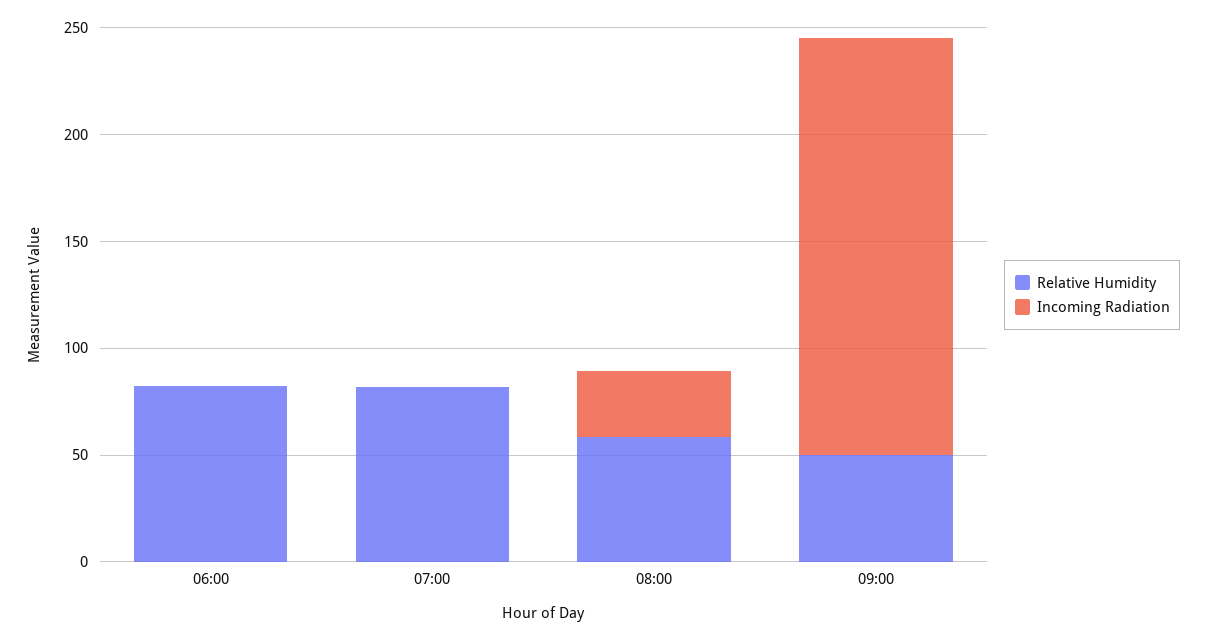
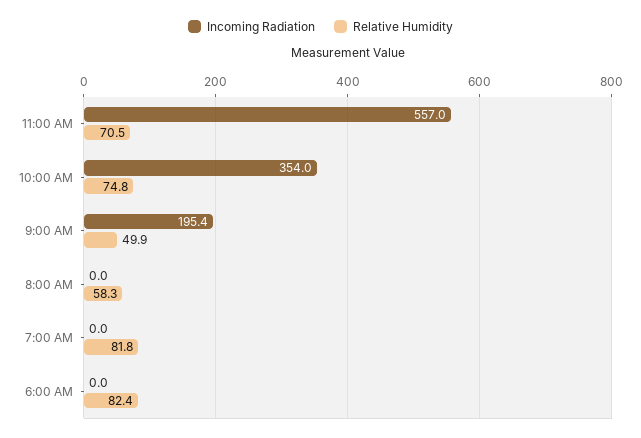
Incoming Radiation, 08:00: 30 -> 0
Incoming Radiation, 11:00 AM: none -> 557
Relative Humidity, 11:00 AM: none -> 70.5
Incoming Radiation, 10:00 AM: none -> 354
Relative Humidity, 10:00 AM: none -> 74.8

